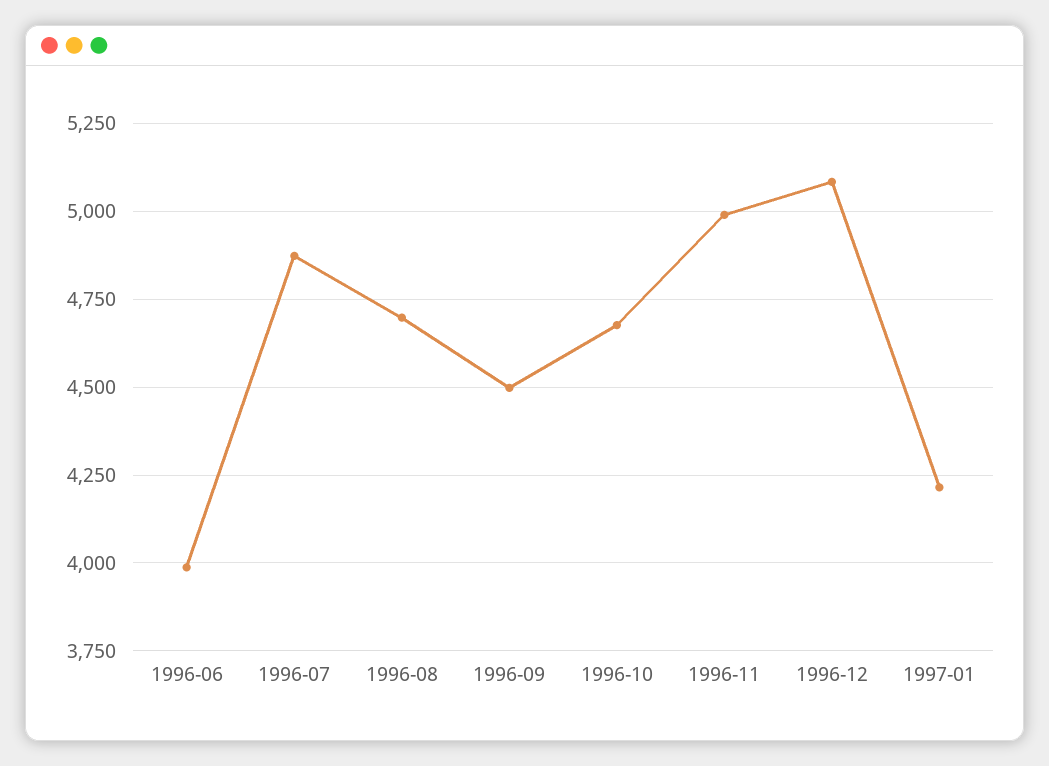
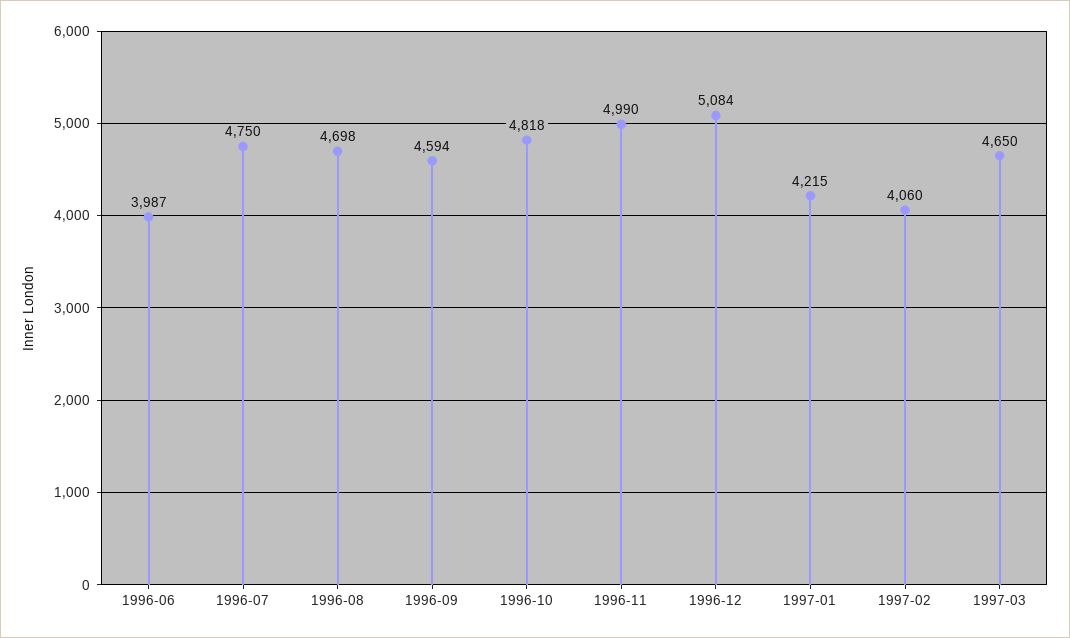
1996-07: 4875 -> 4750
1996-09: 4500 -> 4594
1996-10: 4675 -> 4818
1997-02: none -> 4060
1997-03: none -> 4650

